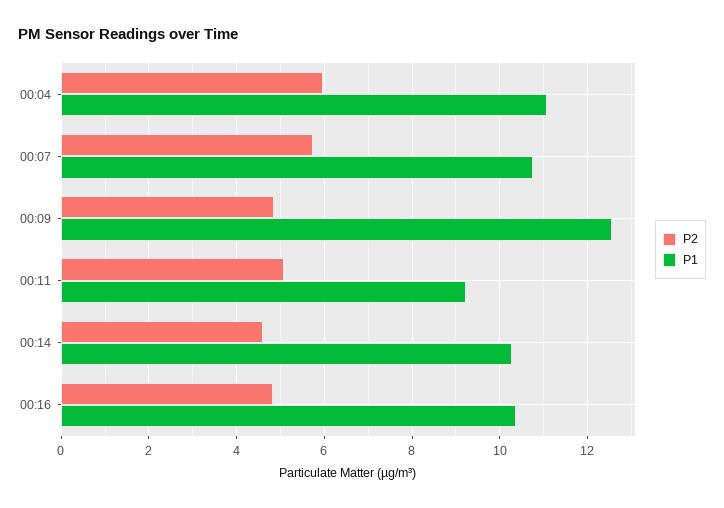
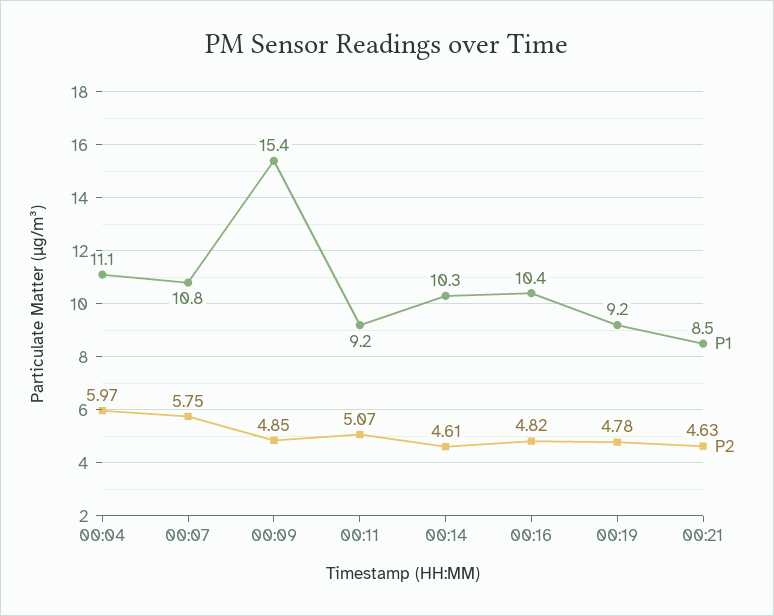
P1, 00:09: 12.6 -> 15.4
P1, 00:19: none -> 9.2
P2, 00:19: none -> 4.78
P1, 00:21: none -> 8.5
P2, 00:21: none -> 4.63

